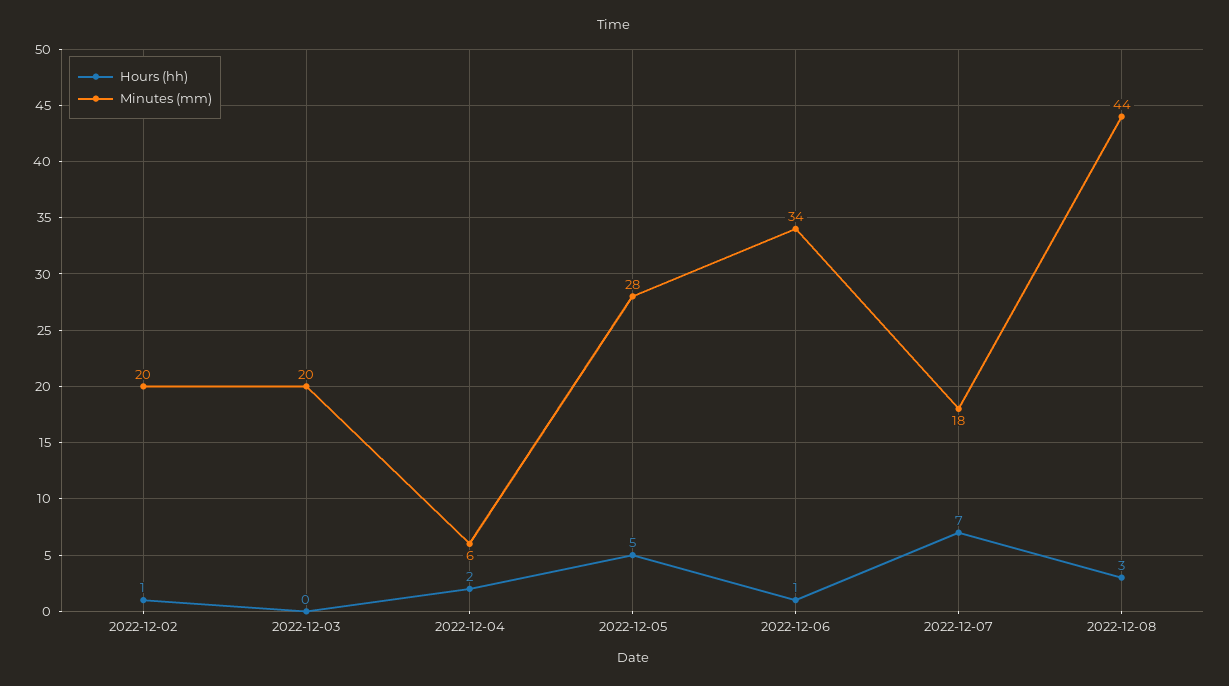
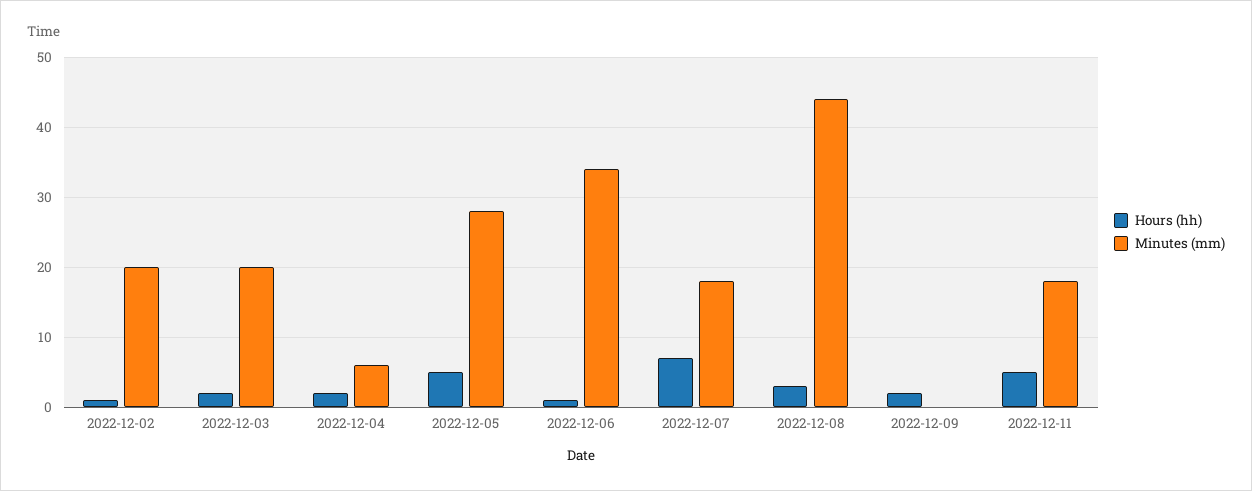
Hours (hh), 2022-12-03: 0 -> 2
Hours (hh), 2022-12-09: none -> 2
Minutes (mm), 2022-12-09: none -> 0
Hours (hh), 2022-12-11: none -> 5
Minutes (mm), 2022-12-11: none -> 18

